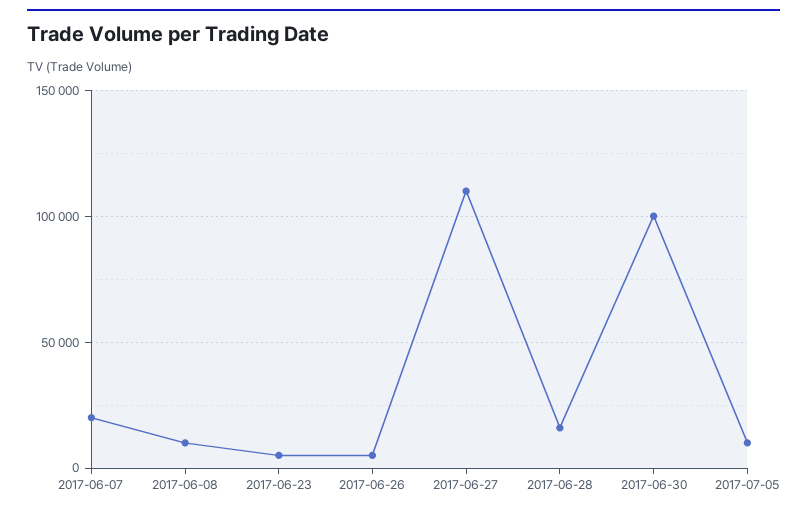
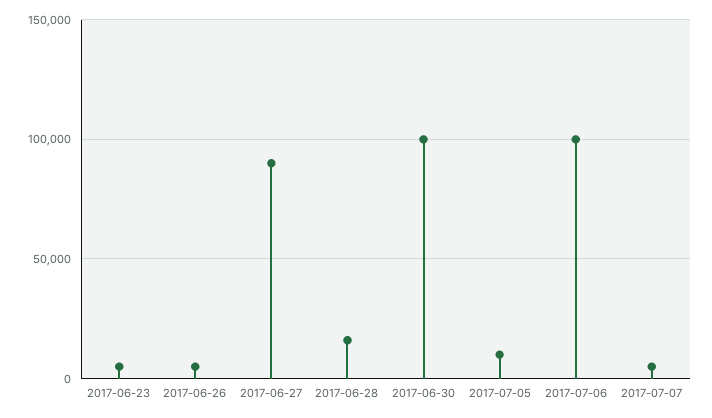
2017-06-07: 20000 -> none
2017-06-08: 10000 -> none
2017-06-27: 110000 -> 90000
2017-07-06: none -> 100000
2017-07-07: none -> 5000

